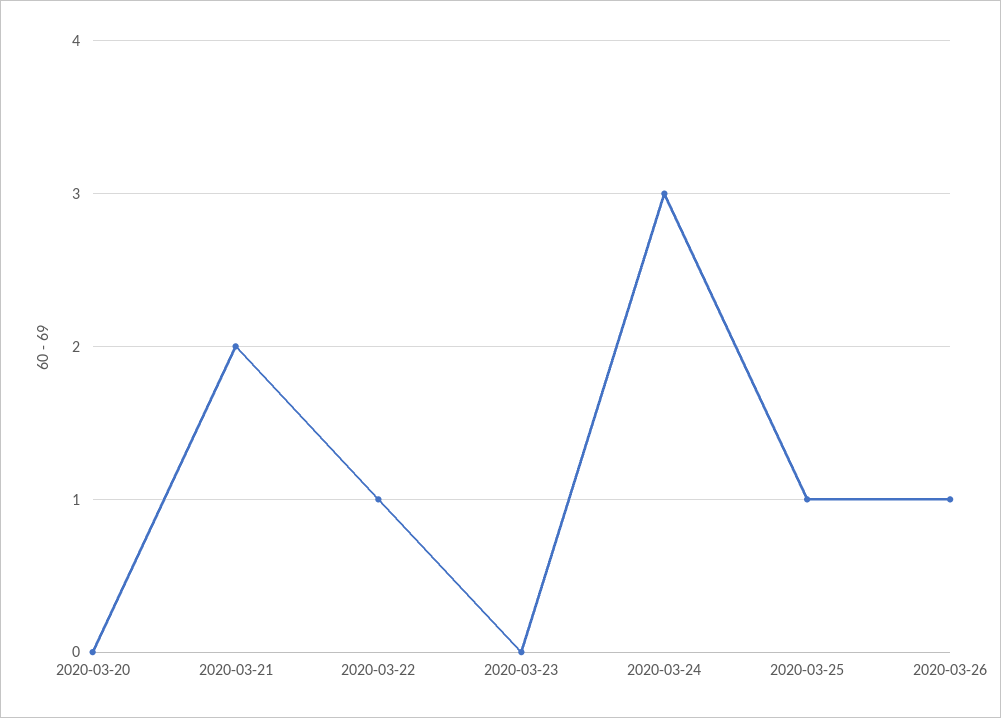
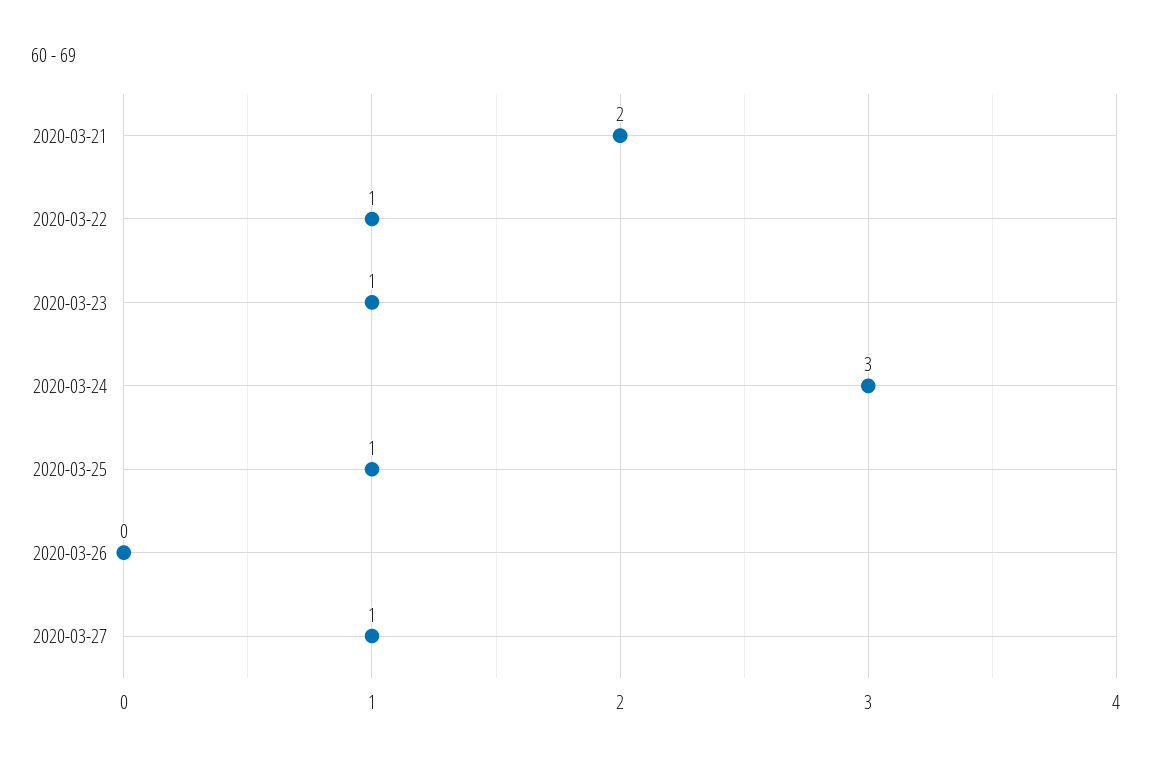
2020-03-20: 0 -> none
2020-03-23: 0 -> 1
2020-03-26: 1 -> 0
2020-03-27: none -> 1

